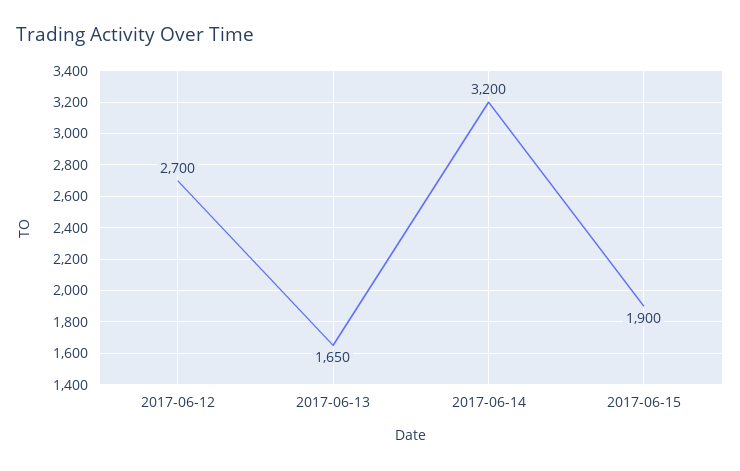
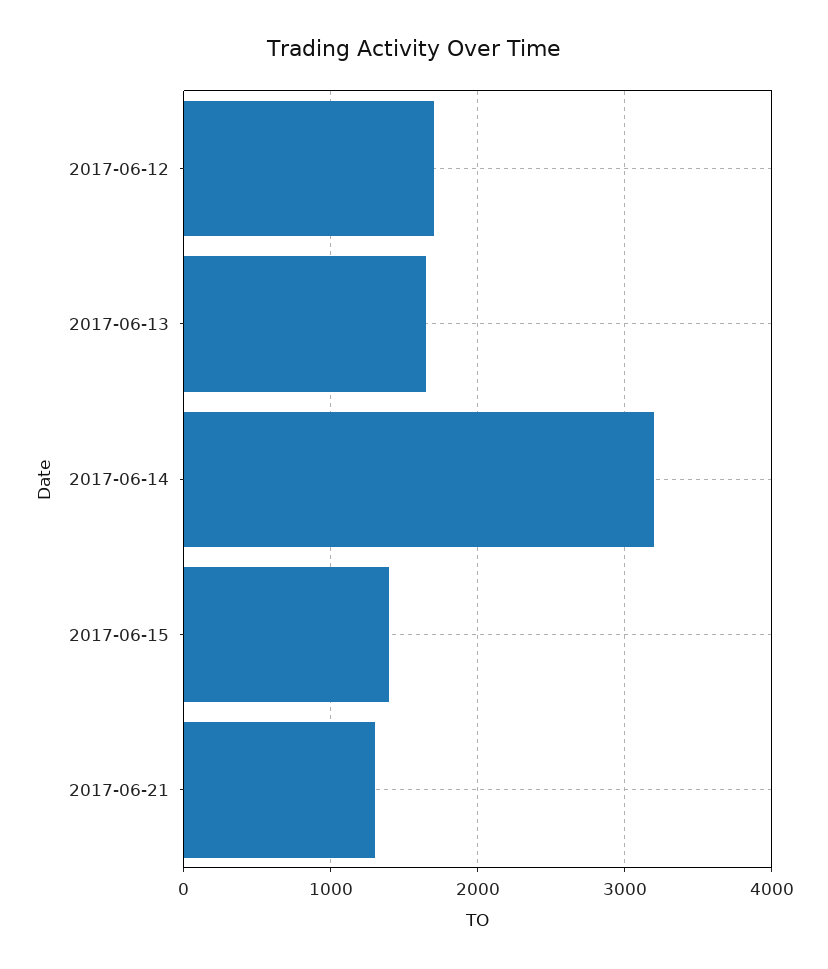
2017-06-12: 2700 -> 1700
2017-06-15: 1900 -> 1400
2017-06-21: none -> 1300

